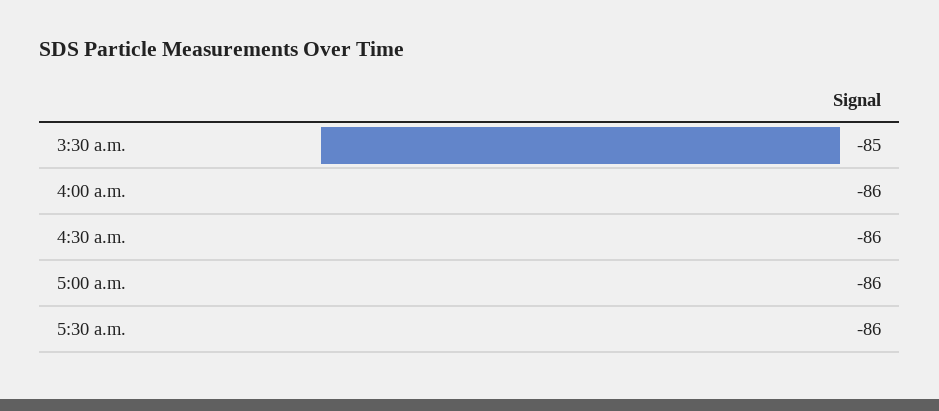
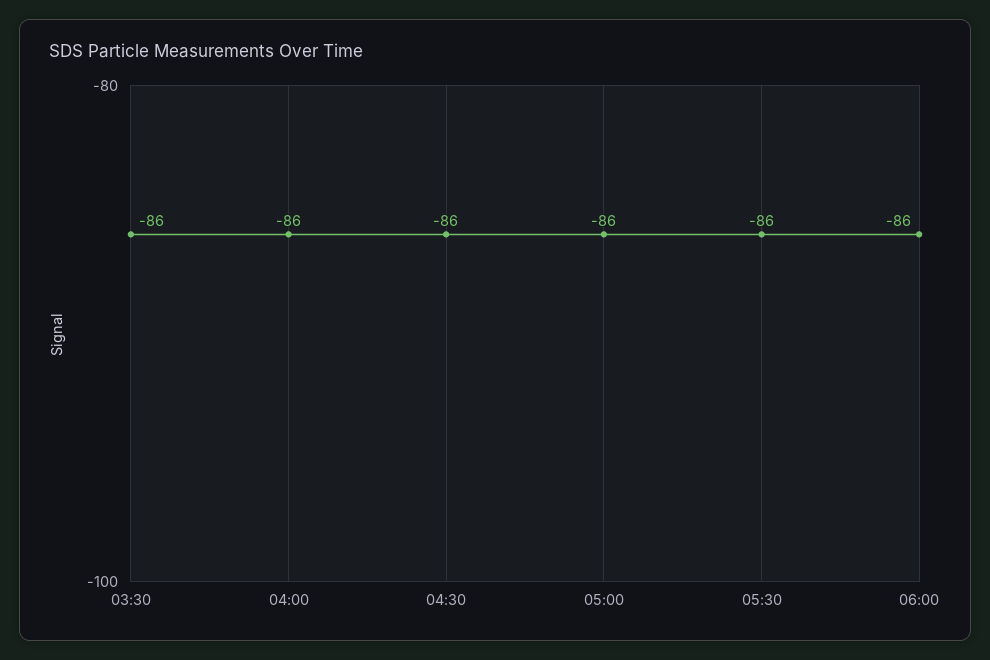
3:30 a.m.: -85 -> -86
06:00: none -> -86

